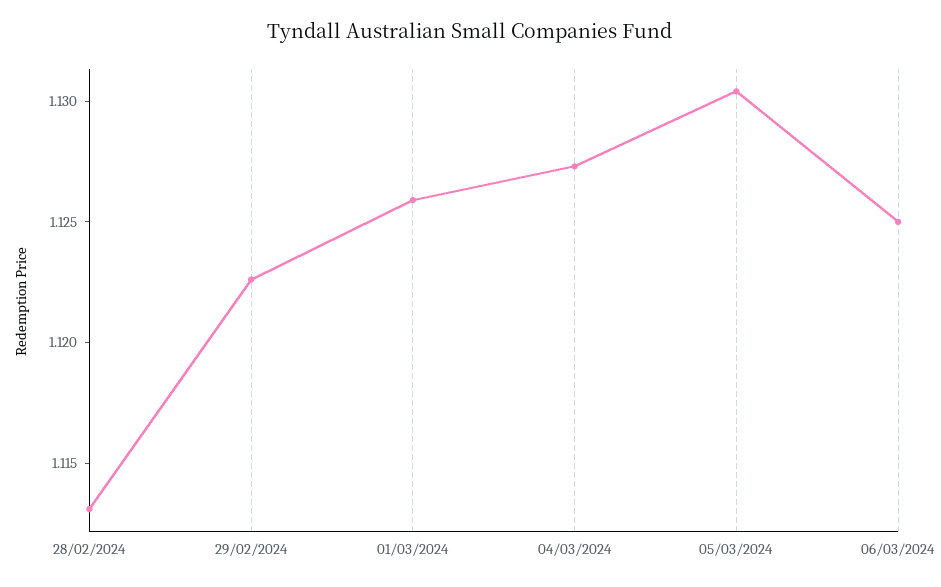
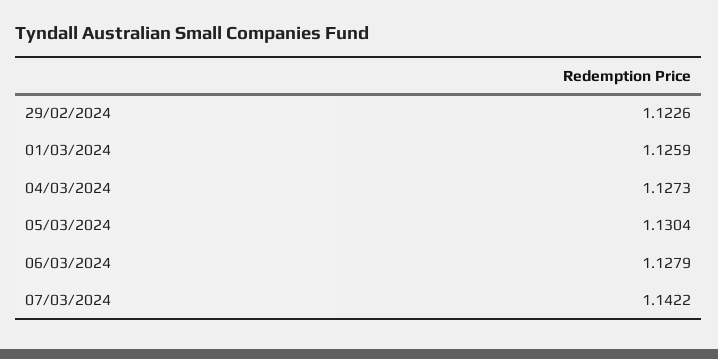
28/02/2024: 1.113 -> none
06/03/2024: 1.125 -> 1.1279
07/03/2024: none -> 1.1422

